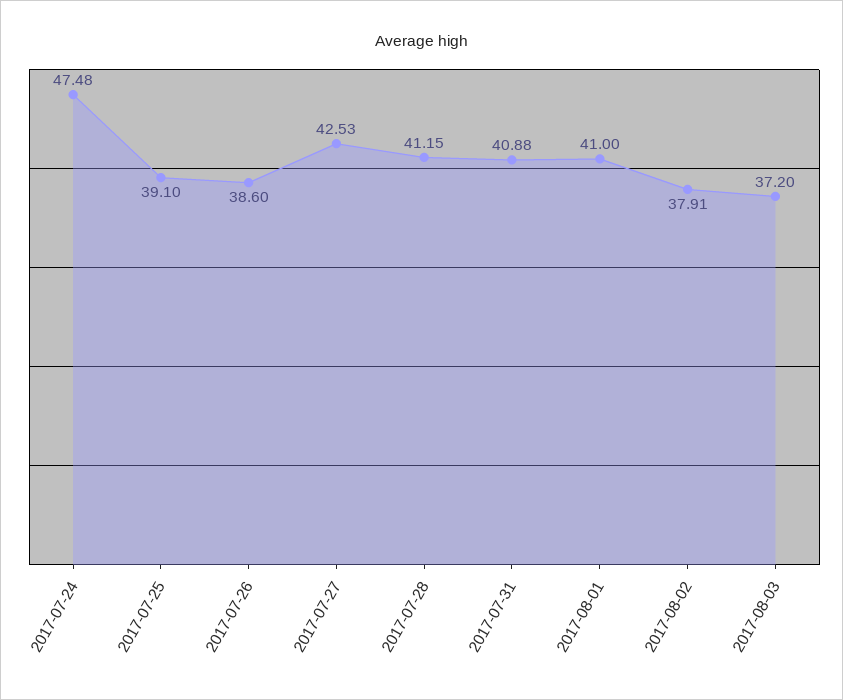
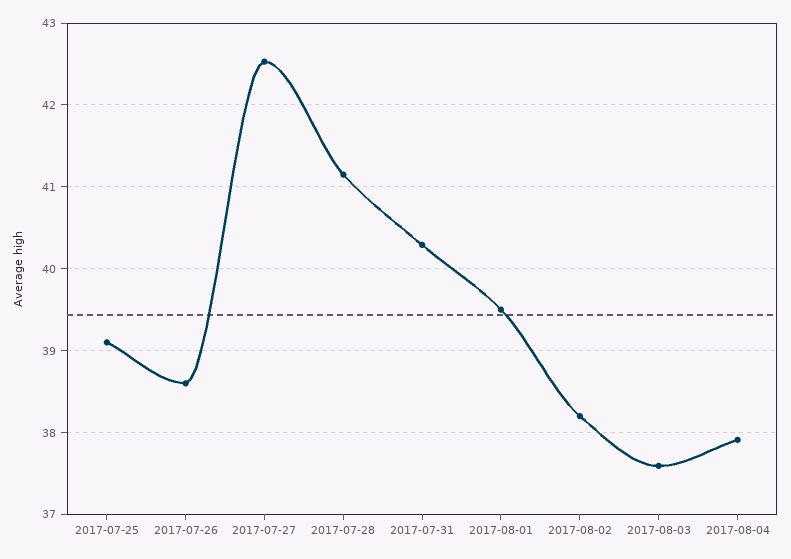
2017-07-24: 47.48 -> none
2017-07-31: 40.88 -> 40.3
2017-08-01: 41 -> 39.5
2017-08-02: 37.91 -> 38.2
2017-08-03: 37.2 -> 37.6
2017-08-04: none -> 37.9

